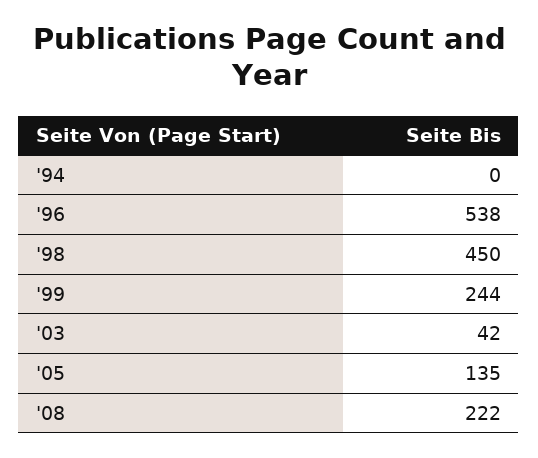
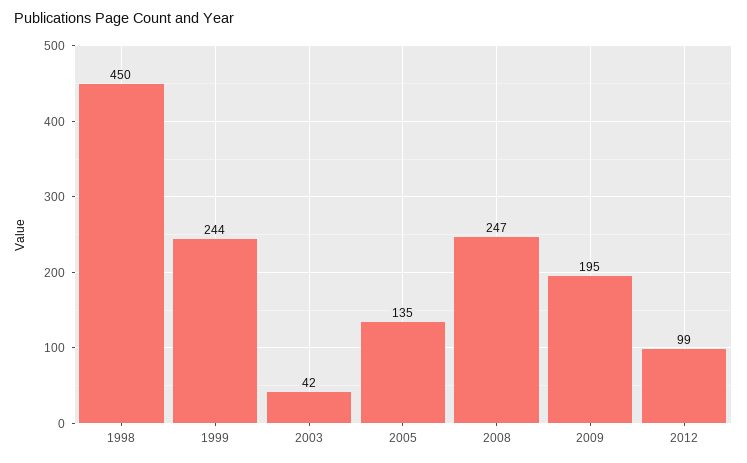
'94: 0 -> none
'96: 538 -> none
'08: 222 -> 247
2009: none -> 195
2012: none -> 99

